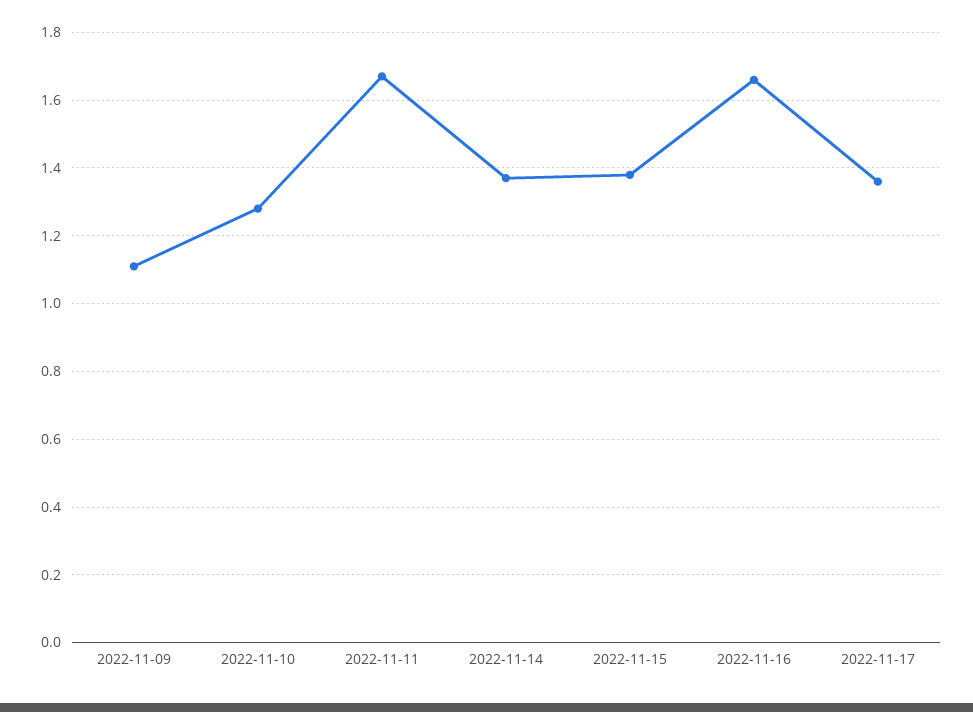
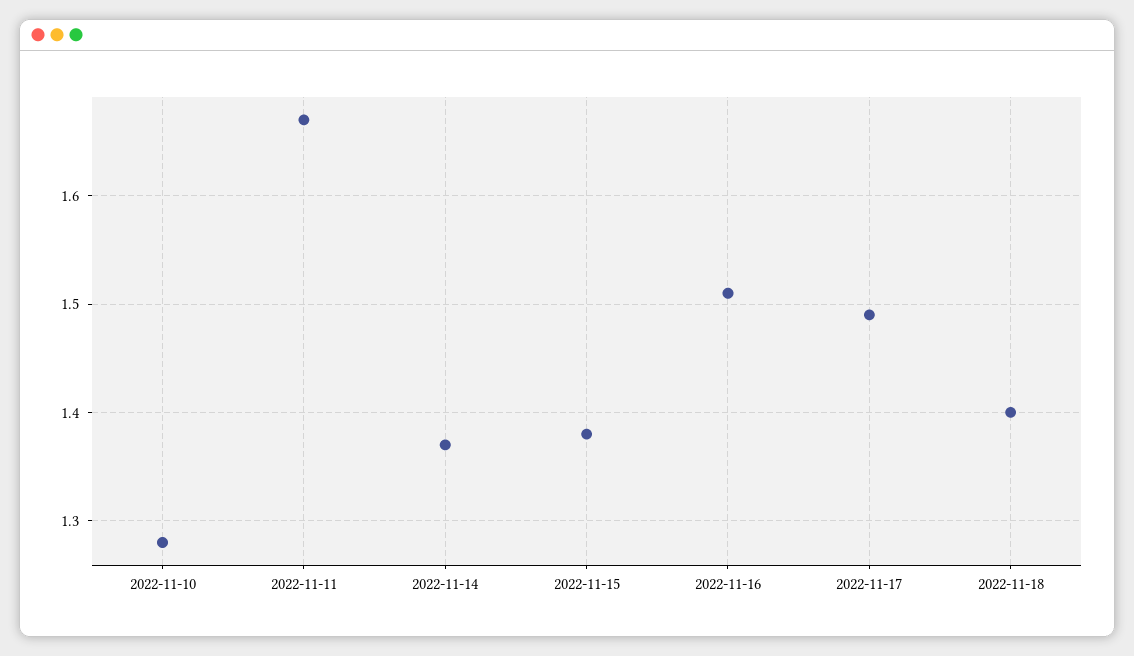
2022-11-09: 1.1 -> none
2022-11-16: 1.65 -> 1.51
2022-11-17: 1.35 -> 1.49
2022-11-18: none -> 1.4

